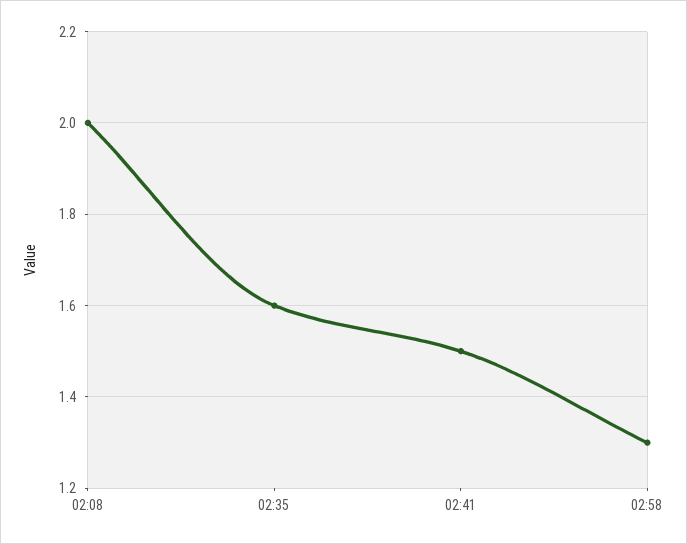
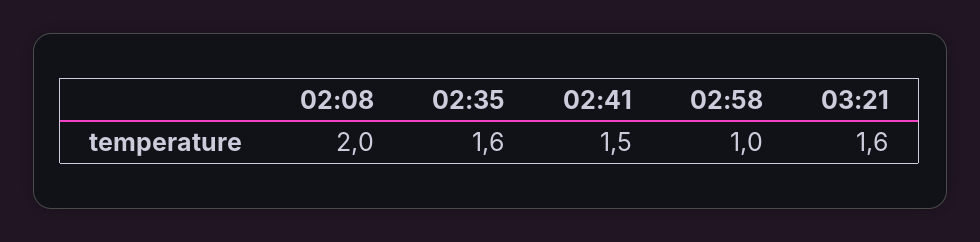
02:58: 1.3 -> 1
03:21: none -> 1.6

